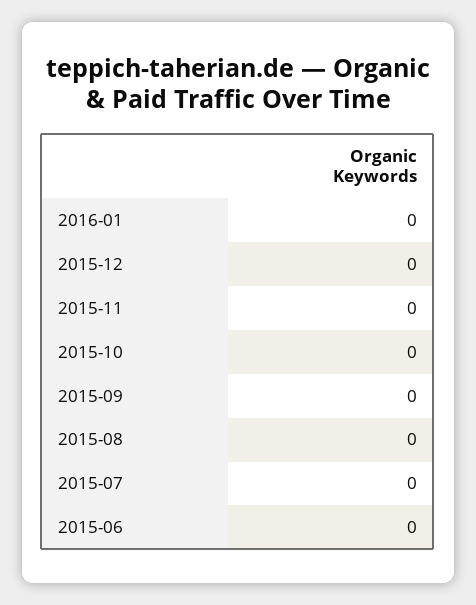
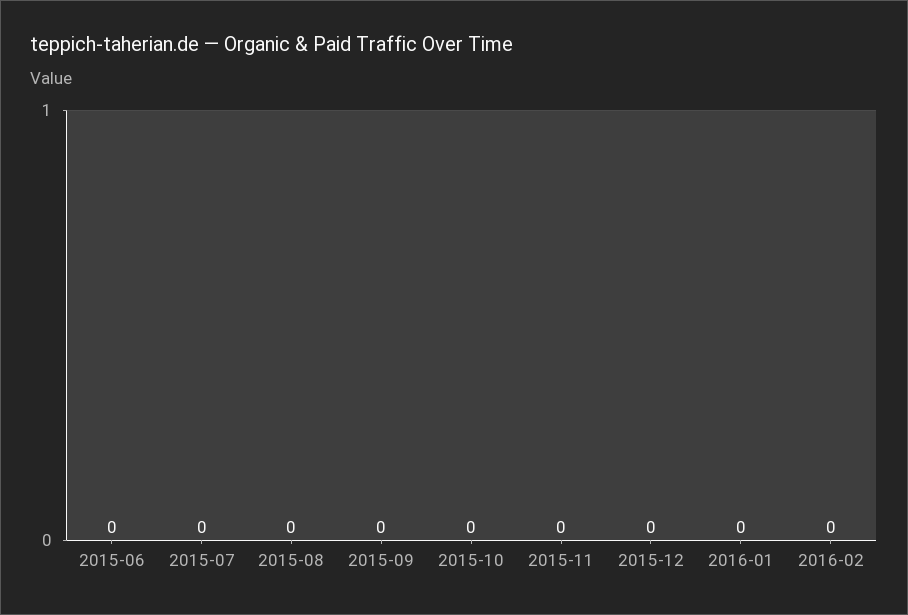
2016-02: none -> 0

